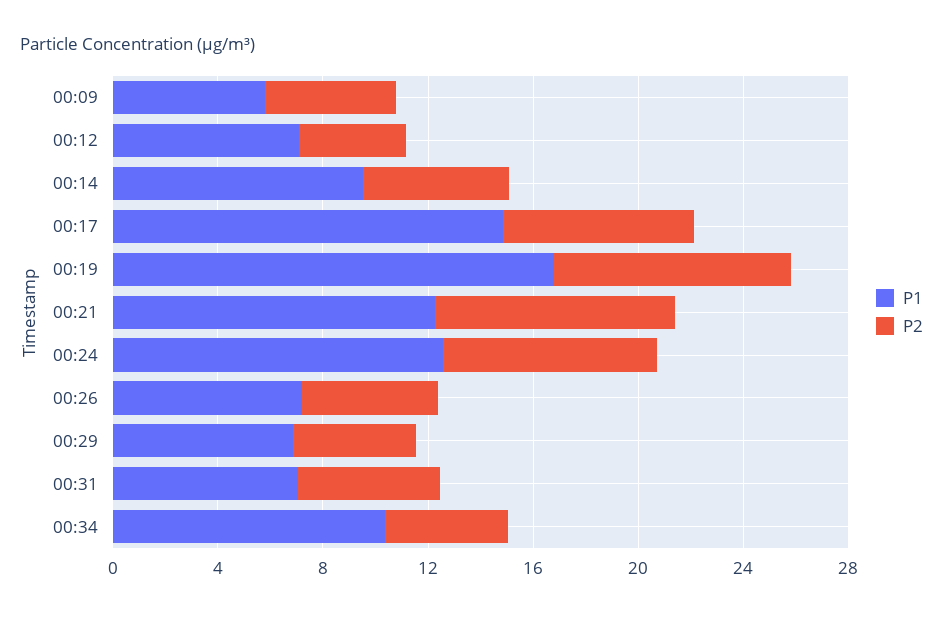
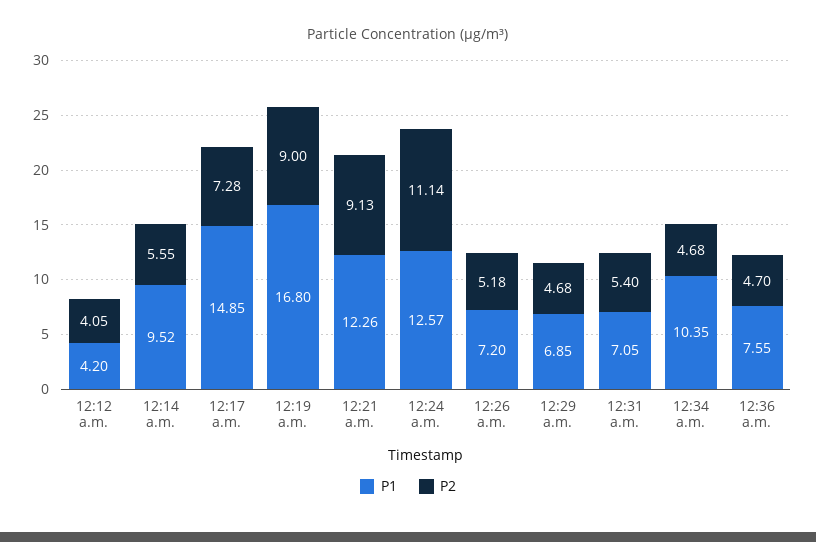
P1, 00:09: 6 -> none
P2, 00:09: 5 -> none
P1, 00:12: 7 -> 4.2
P2, 00:24: 8 -> 11.14
P1, 12:36 a.m.: none -> 7.55
P2, 12:36 a.m.: none -> 4.7

